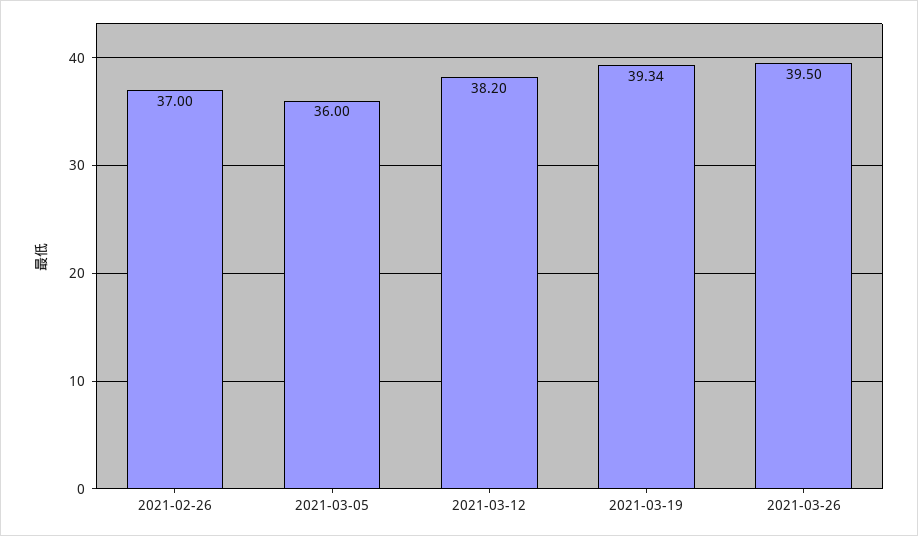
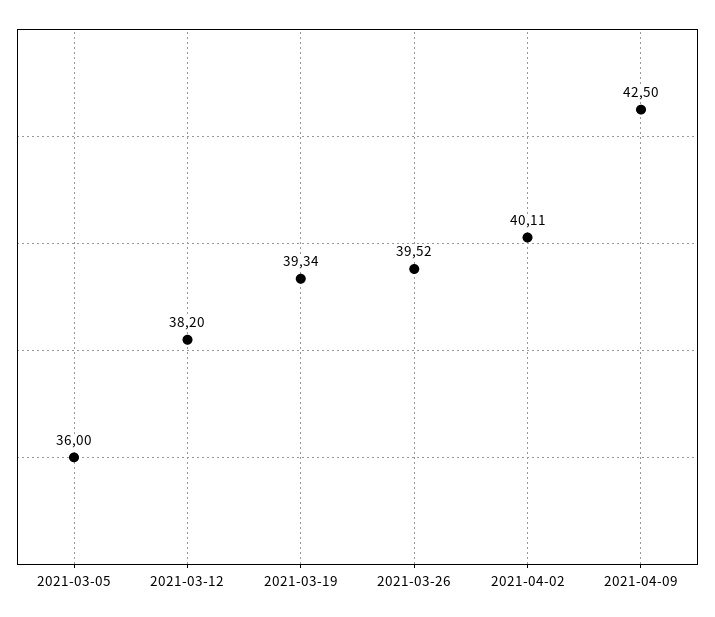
2021-02-26: 37 -> none
2021-03-26: 39.5 -> 39.52
2021-04-02: none -> 40.11
2021-04-09: none -> 42.5

